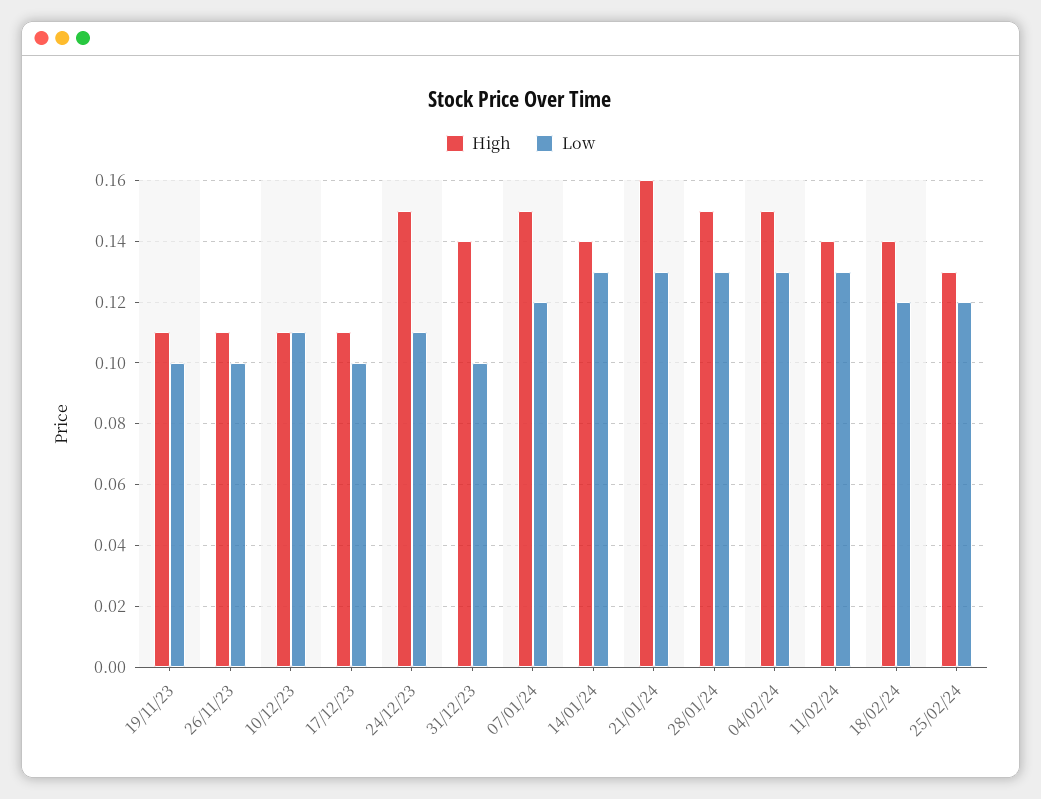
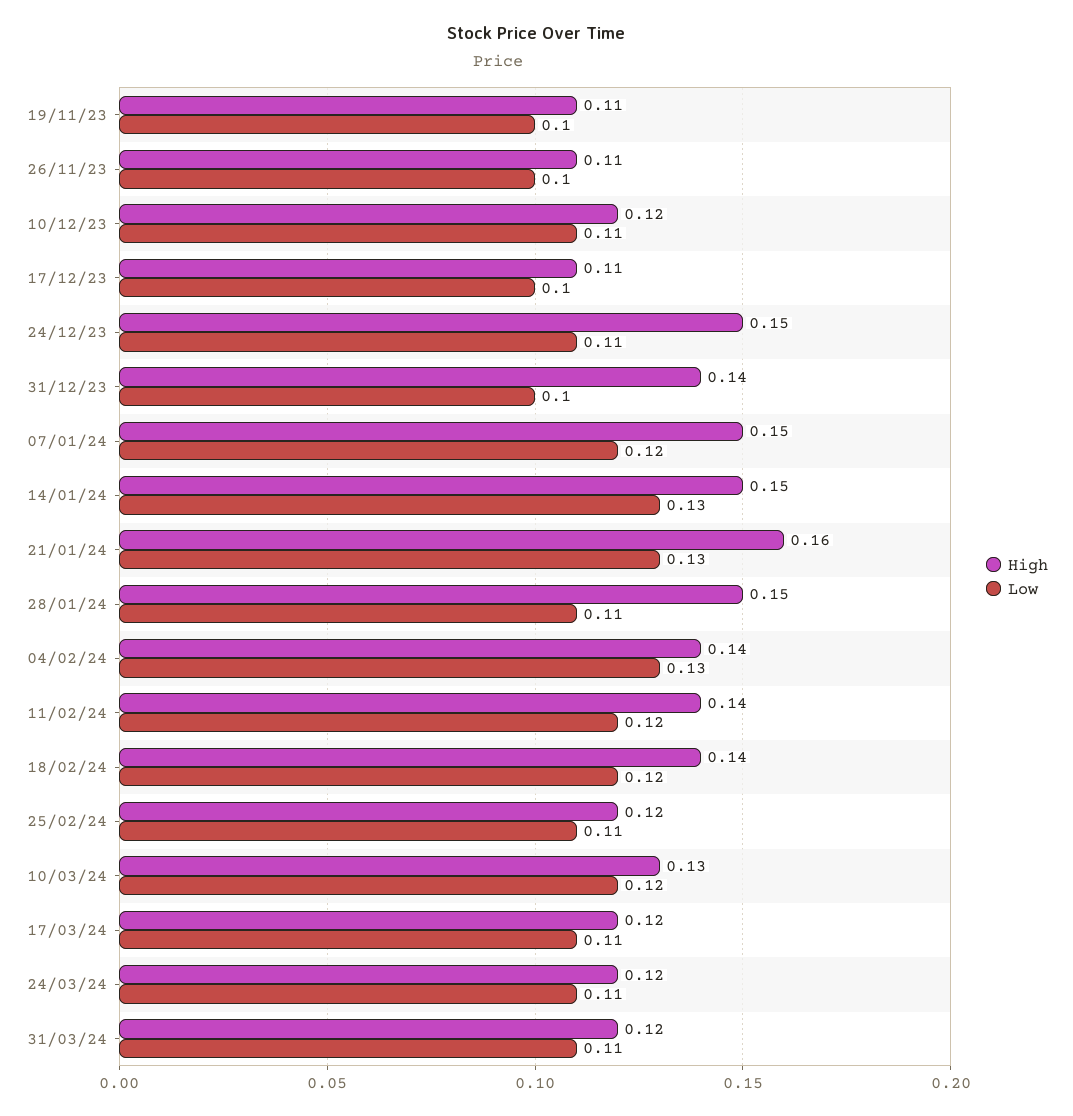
High, 10/12/23: 0.11 -> 0.12
High, 14/01/24: 0.14 -> 0.15
Low, 28/01/24: 0.13 -> 0.11
High, 04/02/24: 0.15 -> 0.14
Low, 11/02/24: 0.13 -> 0.12
High, 25/02/24: 0.13 -> 0.12
Low, 25/02/24: 0.12 -> 0.11
High, 10/03/24: none -> 0.13
Low, 10/03/24: none -> 0.12
High, 17/03/24: none -> 0.12
Low, 17/03/24: none -> 0.11
High, 24/03/24: none -> 0.12
Low, 24/03/24: none -> 0.11
High, 31/03/24: none -> 0.12
Low, 31/03/24: none -> 0.11

